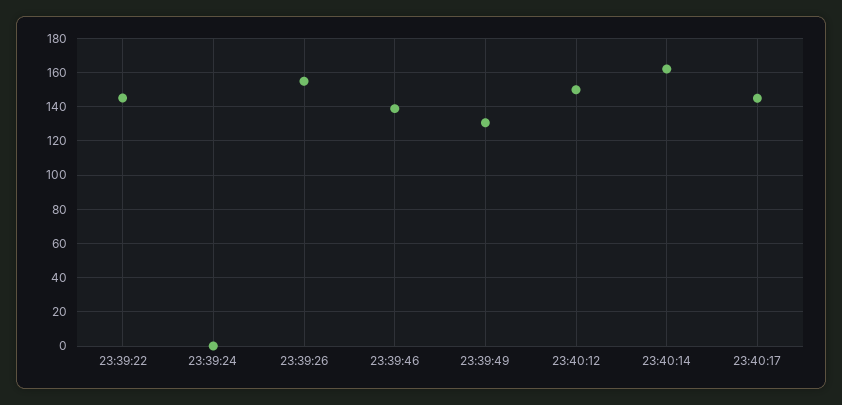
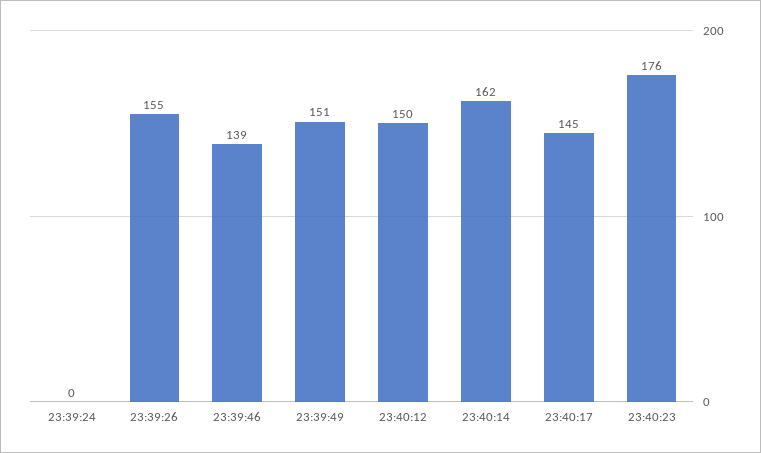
23:39:22: 145 -> none
23:39:49: 130 -> 151
23:40:23: none -> 176

